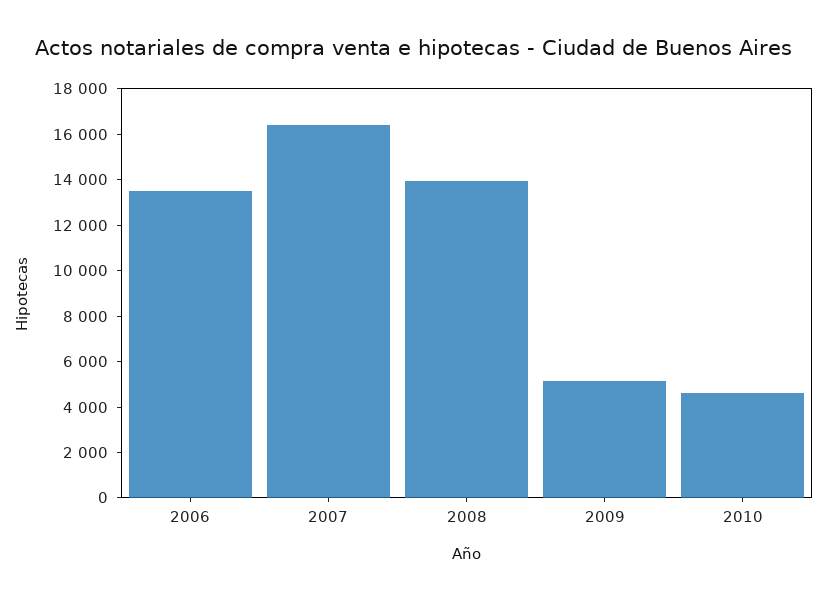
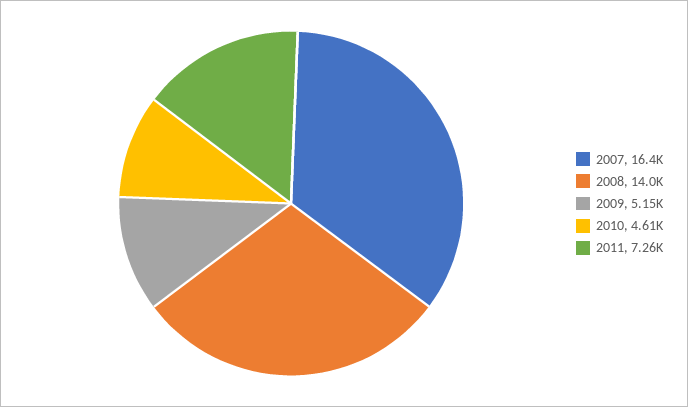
2006: 13500 -> none
2011: none -> 7260

